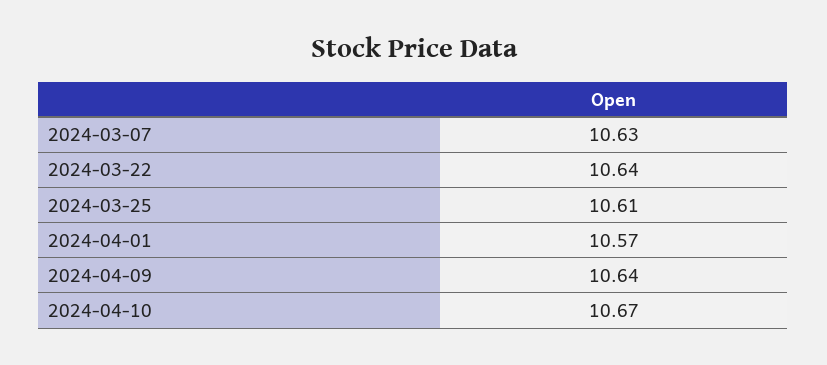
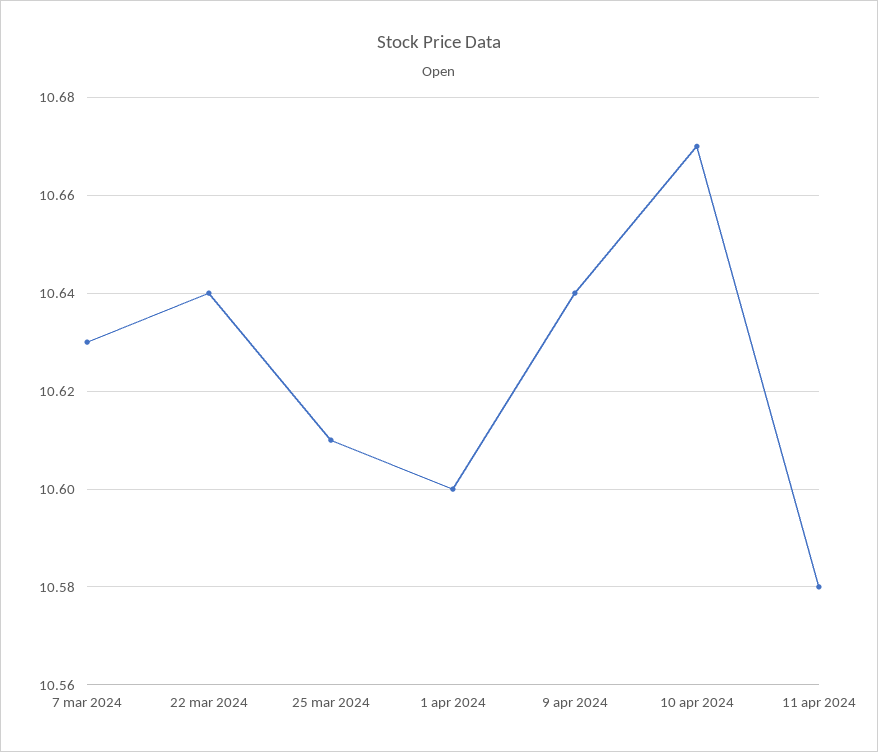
2024-04-01: 10.57 -> 10.6
11 apr 2024: none -> 10.58

